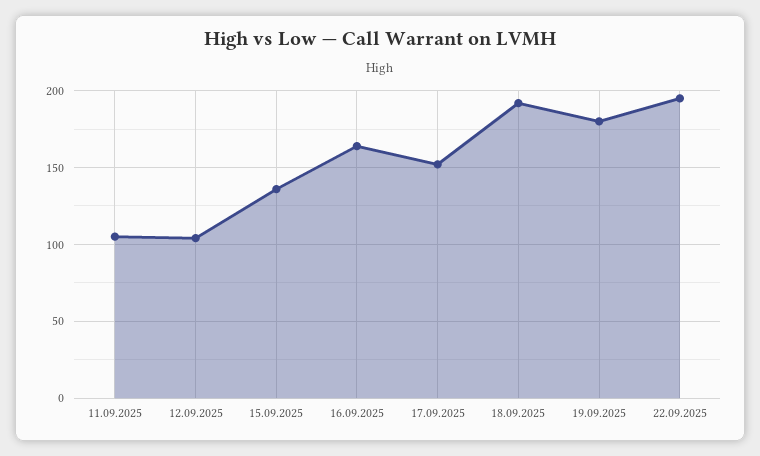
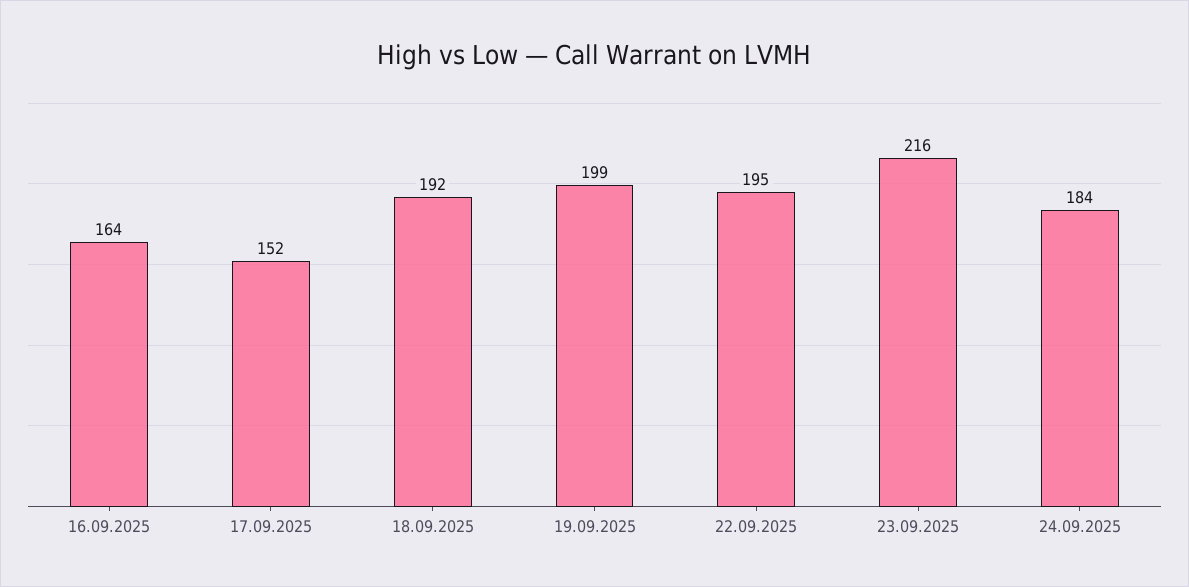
11.09.2025: 105 -> none
12.09.2025: 105 -> none
15.09.2025: 135 -> none
19.09.2025: 180 -> 199
23.09.2025: none -> 216
24.09.2025: none -> 184

